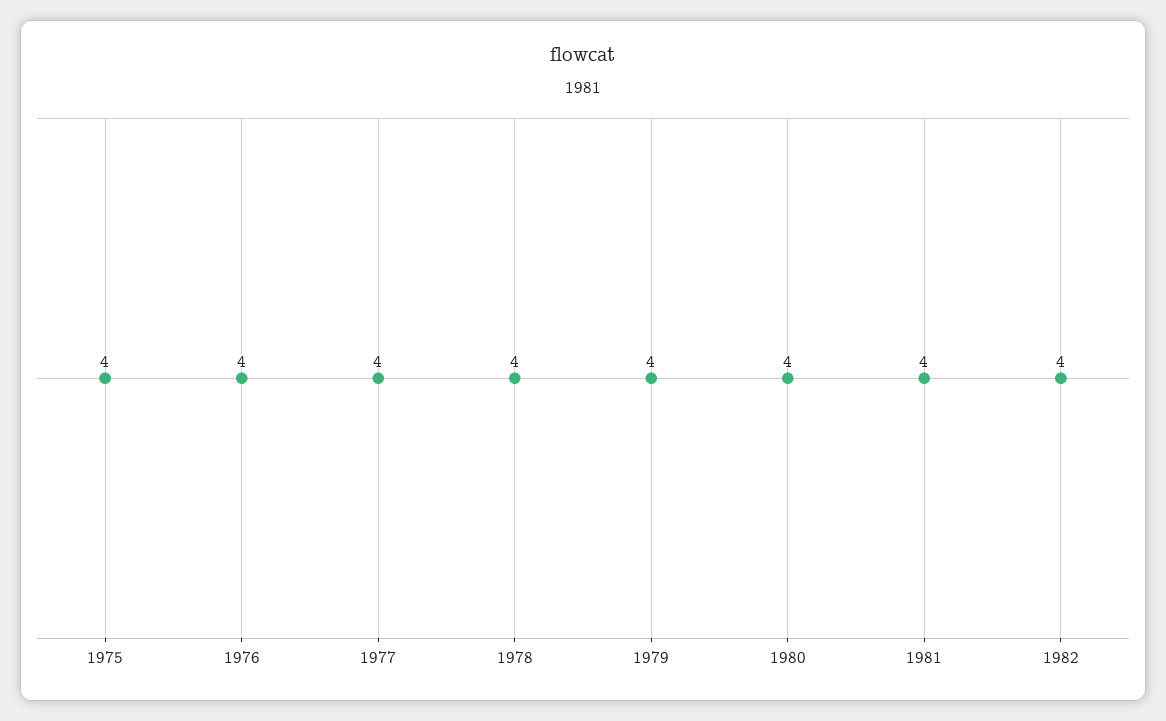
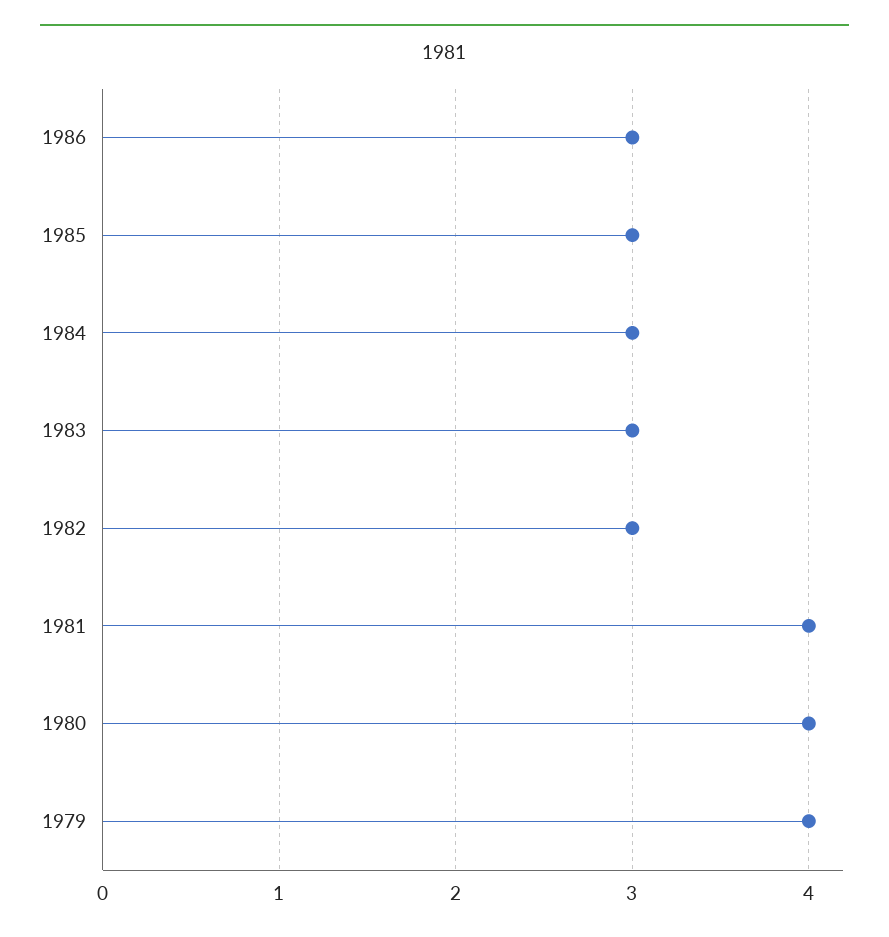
1975: 4 -> none
1976: 4 -> none
1977: 4 -> none
1978: 4 -> none
1982: 4 -> 3
1986: none -> 3
1985: none -> 3
1984: none -> 3
1983: none -> 3

